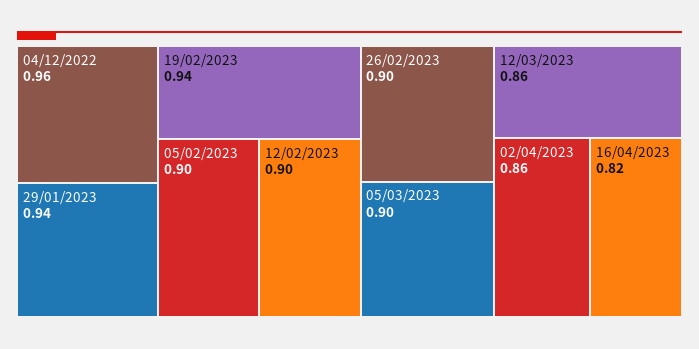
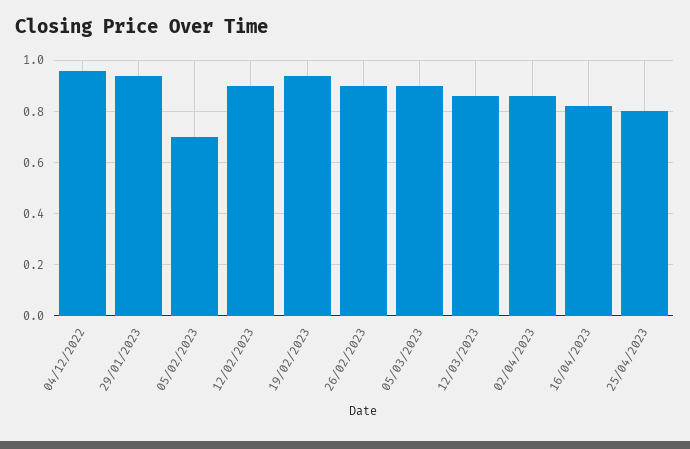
05/02/2023: 0.9 -> 0.7
25/04/2023: none -> 0.8

